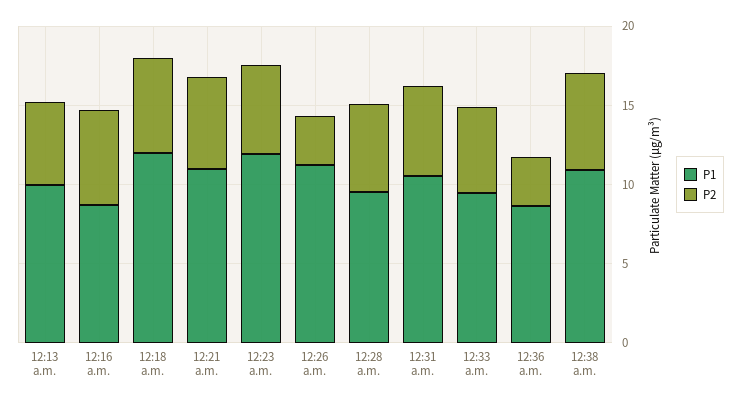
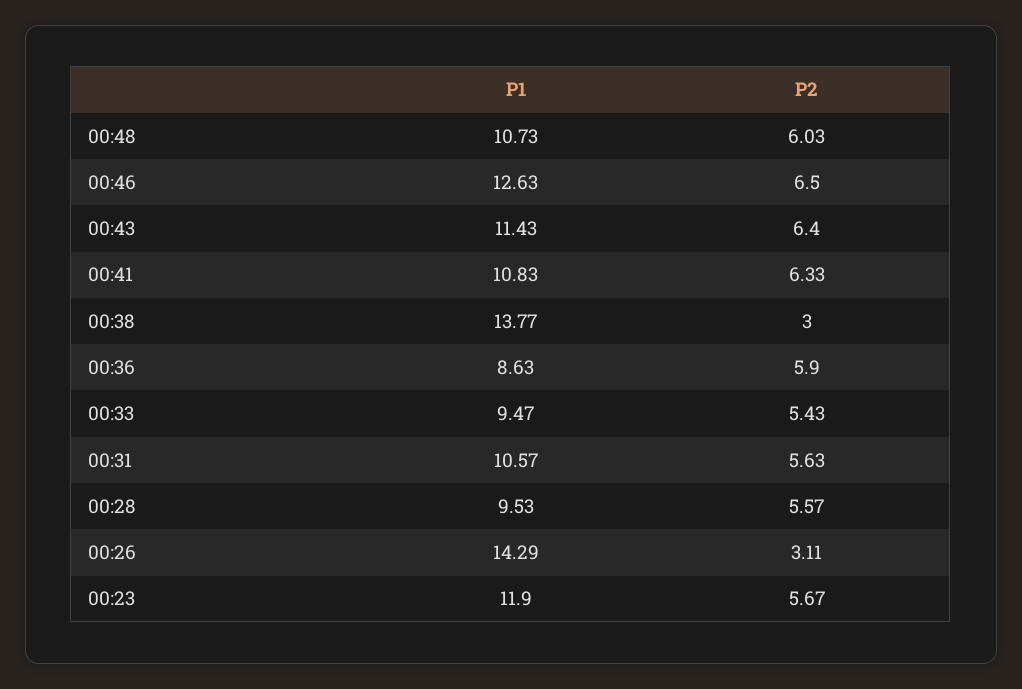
P1, 12:13 a.m.: 10 -> none
P2, 12:13 a.m.: 5 -> none
P1, 12:16 a.m.: 9 -> none
P2, 12:16 a.m.: 6 -> none
P1, 12:18 a.m.: 12 -> none
P2, 12:18 a.m.: 6 -> none
P1, 12:21 a.m.: 11 -> none
P2, 12:21 a.m.: 6 -> none
P1, 12:26 a.m.: 11 -> 14.29
P2, 12:36 a.m.: 3 -> 5.9
P1, 12:38 a.m.: 11 -> 13.77
P2, 12:38 a.m.: 6 -> 3
P1, 00:48: none -> 10.73
P2, 00:48: none -> 6.03
P1, 00:46: none -> 12.63
P2, 00:46: none -> 6.5
P1, 00:43: none -> 11.43
P2, 00:43: none -> 6.4
P1, 00:41: none -> 10.83
P2, 00:41: none -> 6.33

